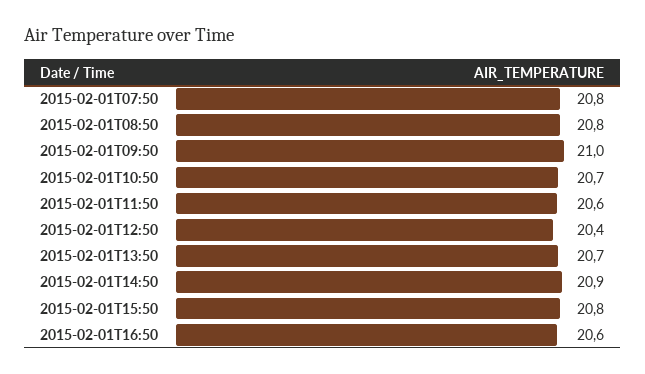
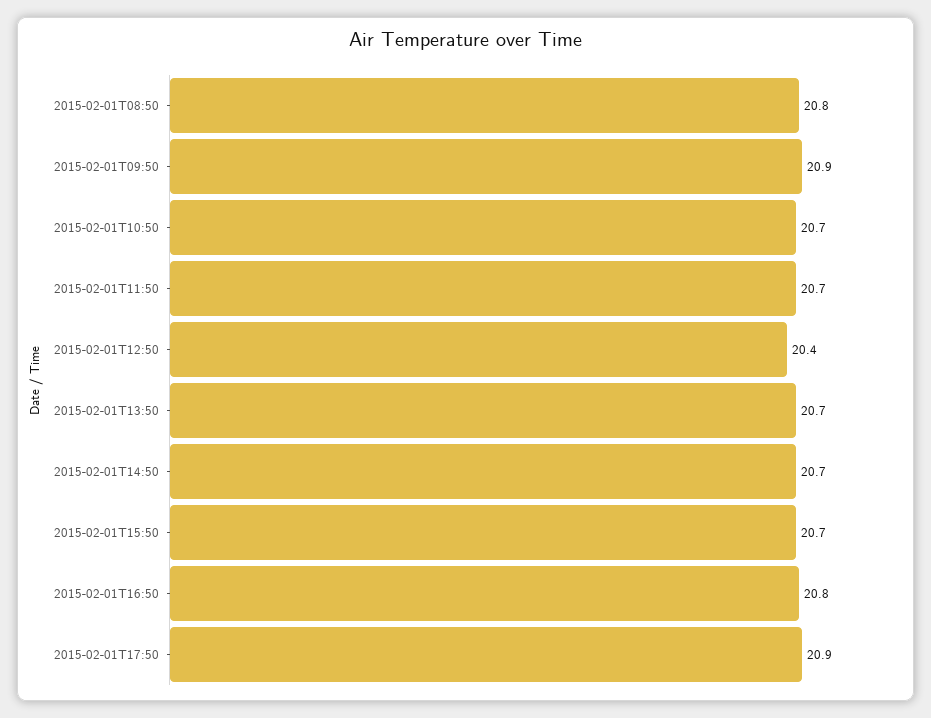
2015-02-01T07:50: 20.8 -> none
2015-02-01T09:50: 21 -> 20.9
2015-02-01T11:50: 20.6 -> 20.7
2015-02-01T14:50: 20.9 -> 20.7
2015-02-01T15:50: 20.8 -> 20.7
2015-02-01T16:50: 20.6 -> 20.8
2015-02-01T17:50: none -> 20.9

